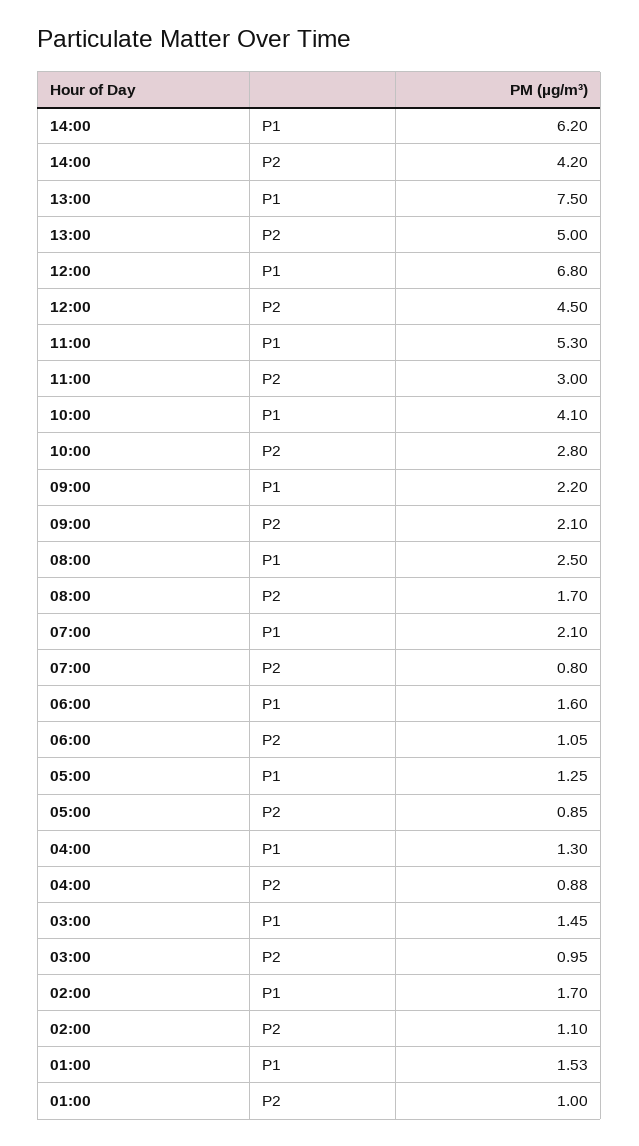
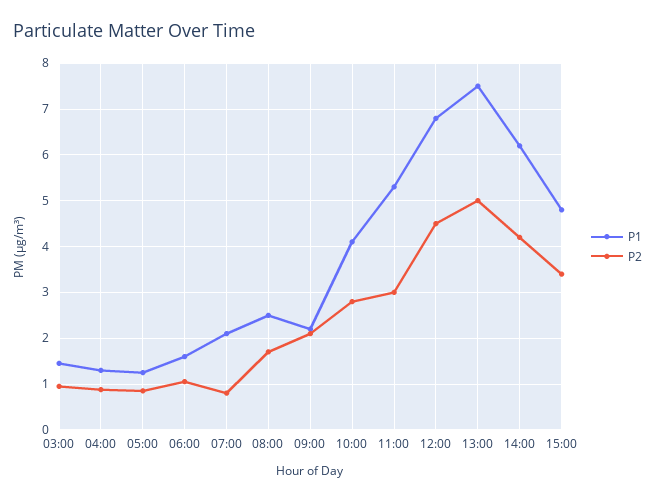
P1, 02:00: 1.7 -> none
P2, 02:00: 1.1 -> none
P1, 01:00: 1.53 -> none
P2, 01:00: 1 -> none
P1, 15:00: none -> 4.8
P2, 15:00: none -> 3.4

